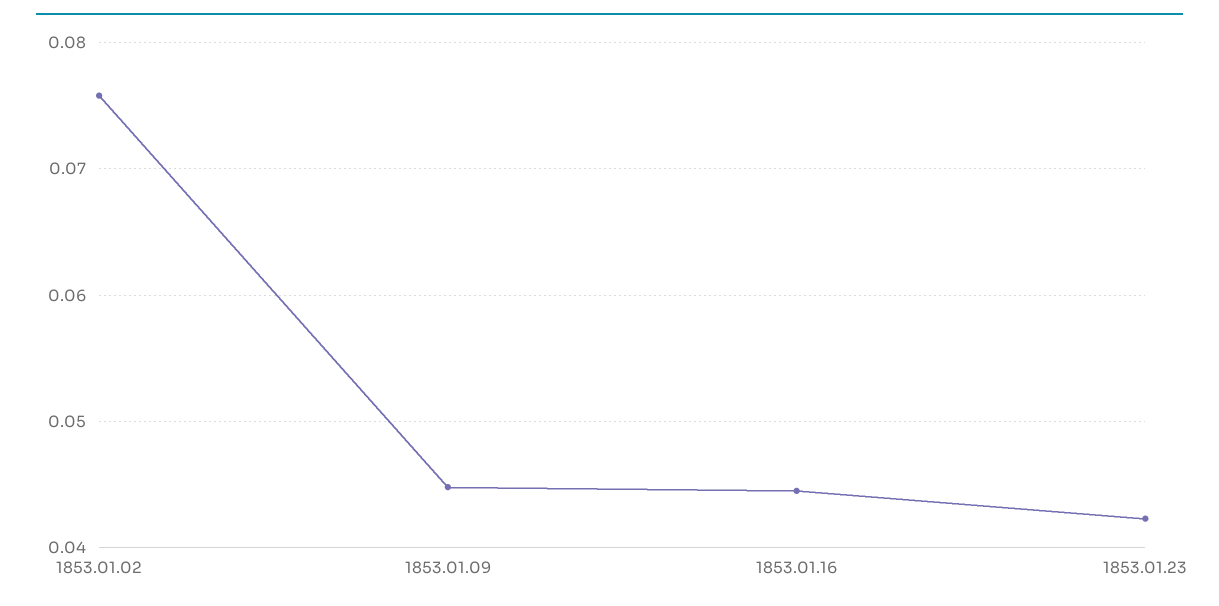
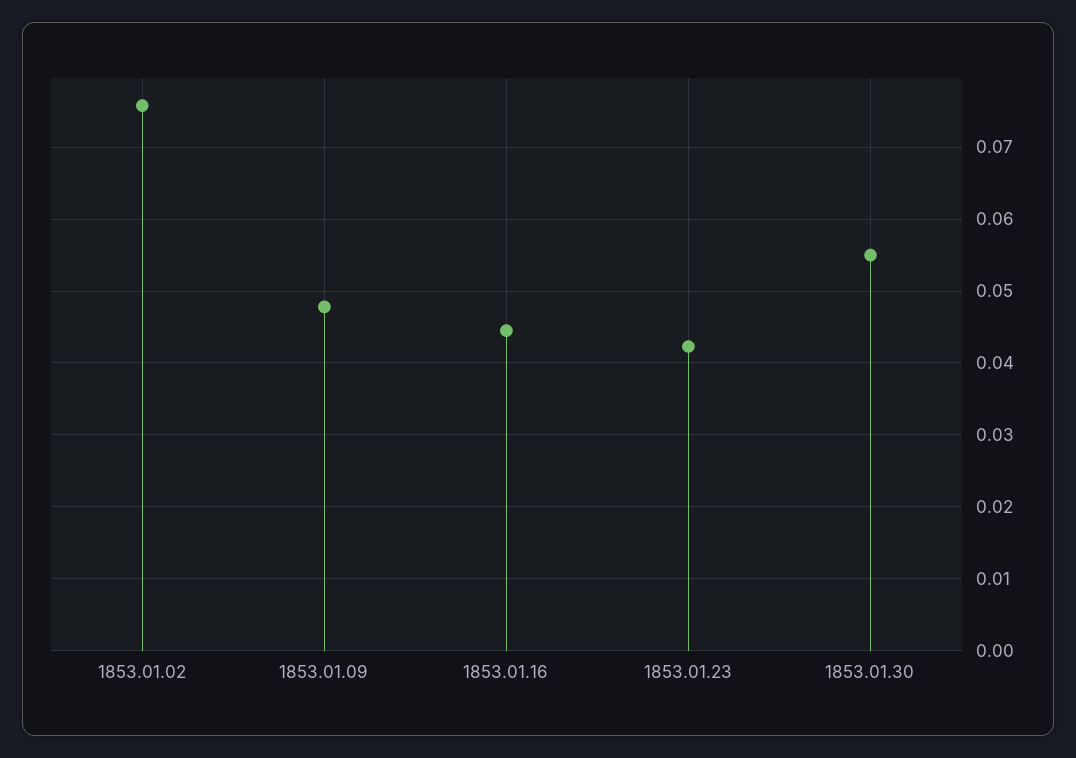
1853.01.09: 0.045 -> 0.048
1853.01.30: none -> 0.055

